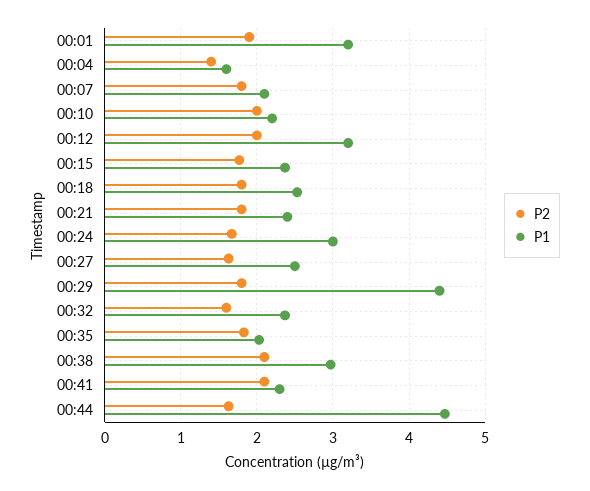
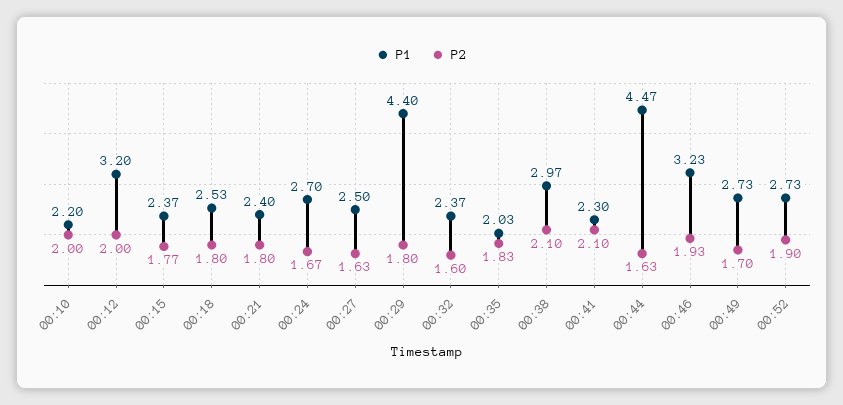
P2, 00:01: 1.9 -> none
P1, 00:01: 3.2 -> none
P2, 00:04: 1.4 -> none
P1, 00:04: 1.6 -> none
P2, 00:07: 1.8 -> none
P1, 00:07: 2.1 -> none
P1, 00:24: 3 -> 2.7
P1, 00:46: none -> 3.23
P2, 00:46: none -> 1.93
P1, 00:49: none -> 2.73
P2, 00:49: none -> 1.7
P1, 00:52: none -> 2.73
P2, 00:52: none -> 1.9

